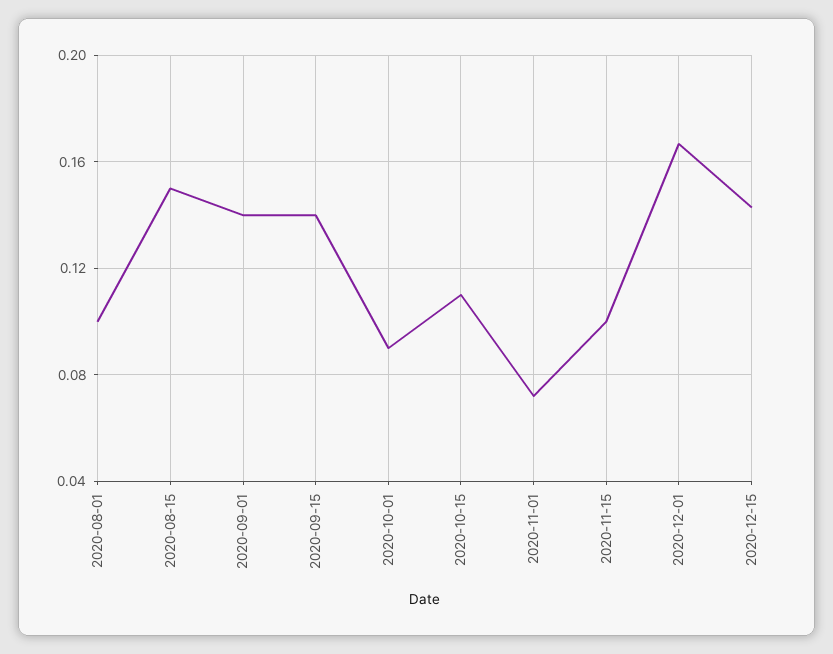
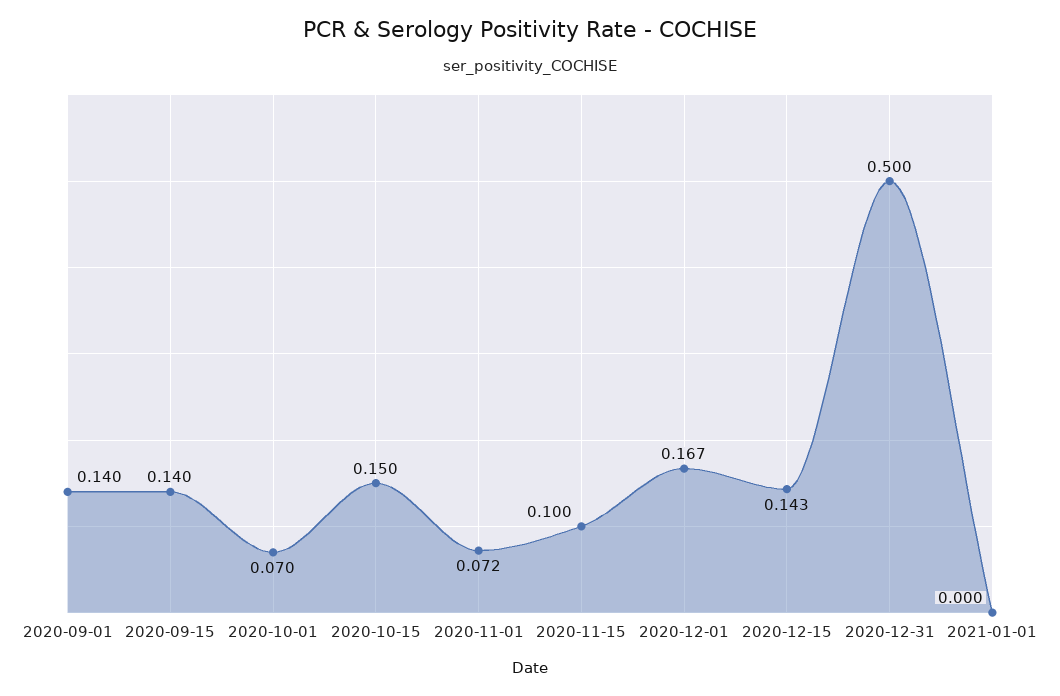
2020-08-01: 0.1 -> none
2020-08-15: 0.15 -> none
2020-10-01: 0.09 -> 0.07
2020-10-15: 0.11 -> 0.15
2020-12-31: none -> 0.5
2021-01-01: none -> 0

